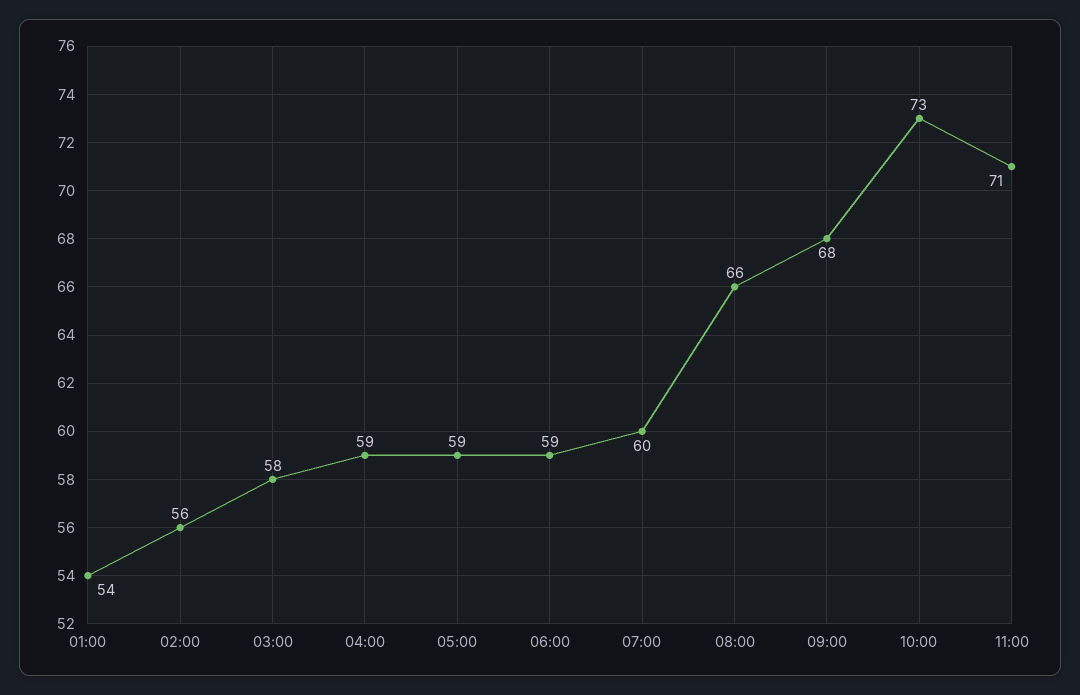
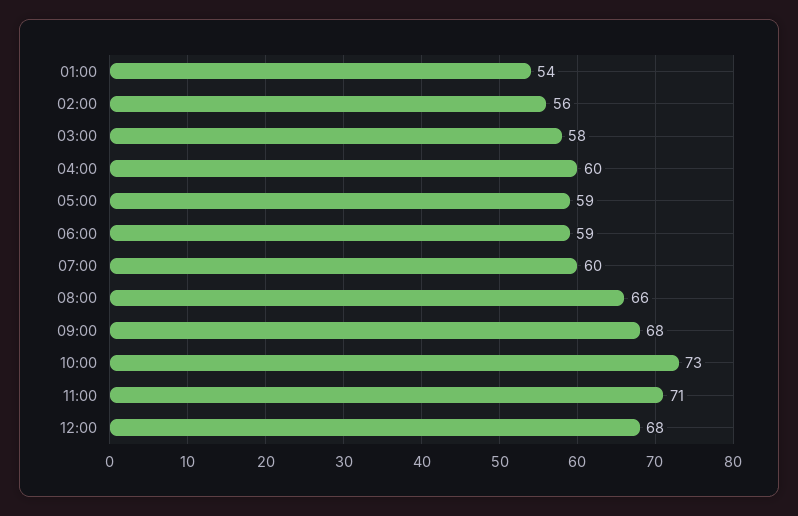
04:00: 59 -> 60
12:00: none -> 68

